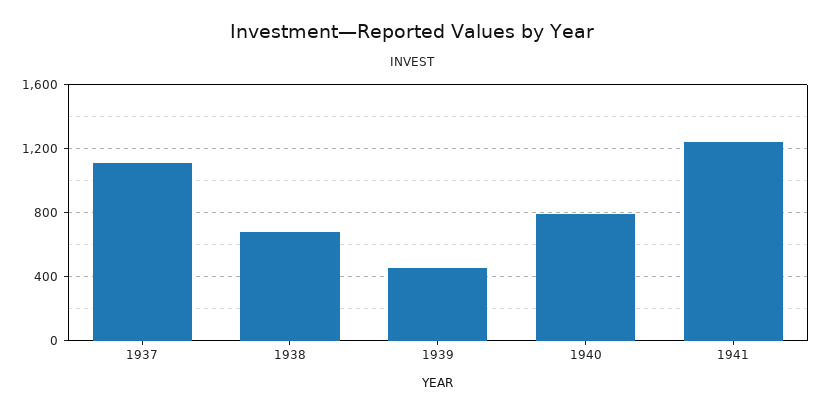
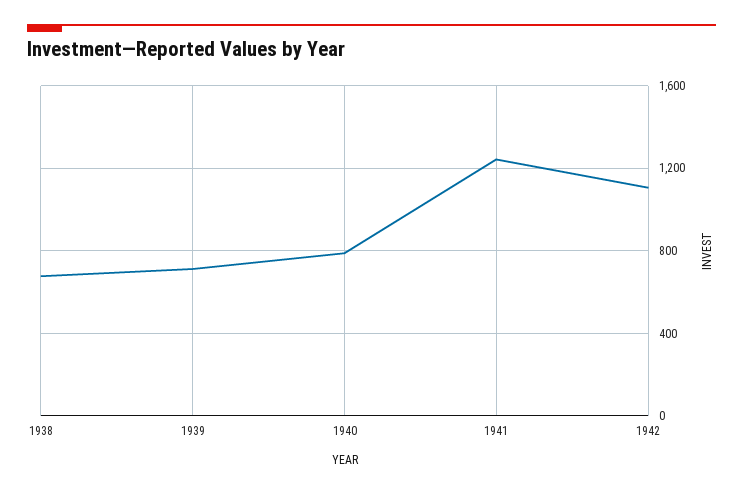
1937: 1100 -> none
1939: 450 -> 700
1942: none -> 1100

